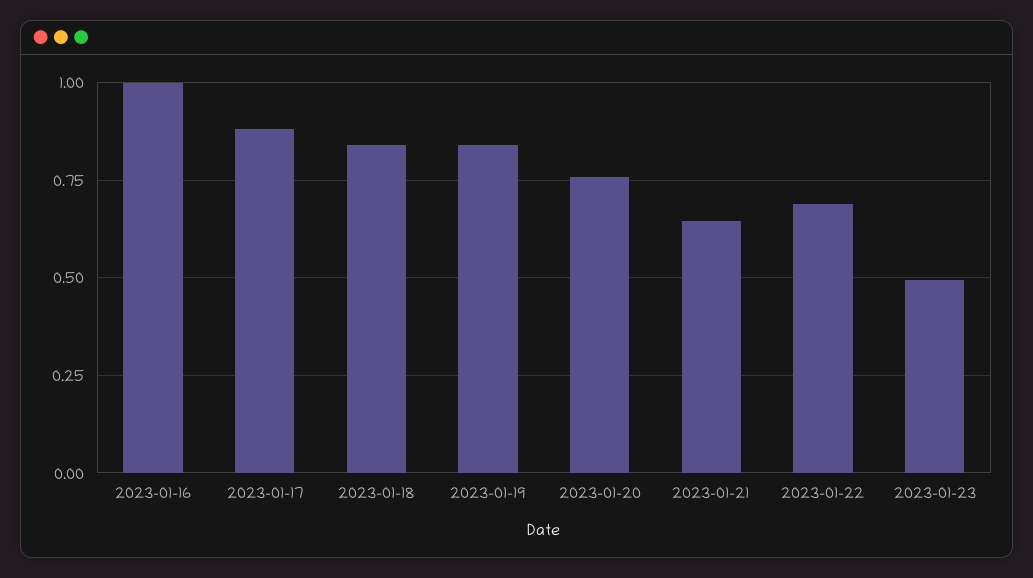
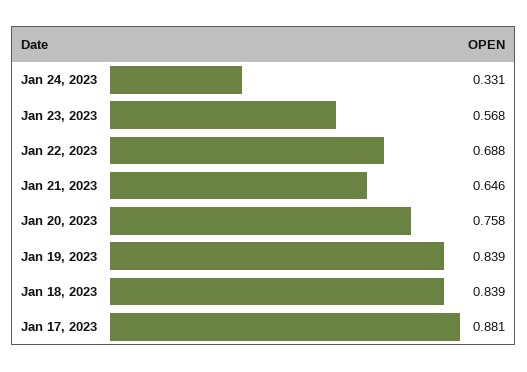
2023-01-16: 1 -> none
2023-01-23: 0.5 -> 0.568
Jan 24, 2023: none -> 0.331

